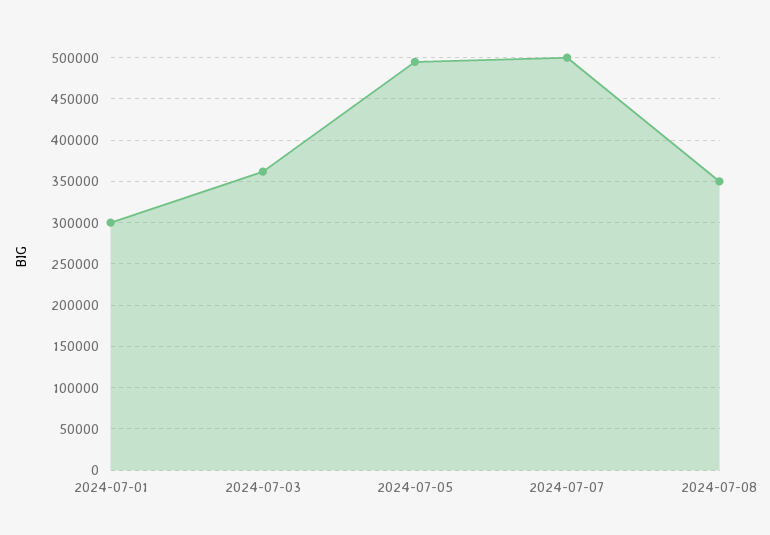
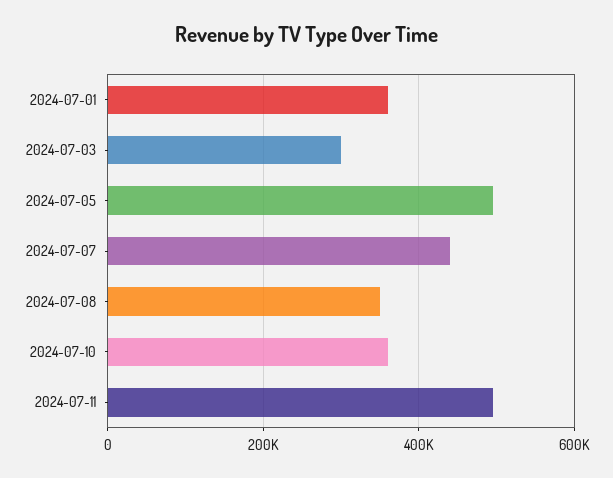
2024-07-01: 300000 -> 360000
2024-07-03: 360000 -> 300000
2024-07-07: 500000 -> 440000
2024-07-10: none -> 360000
2024-07-11: none -> 500000

